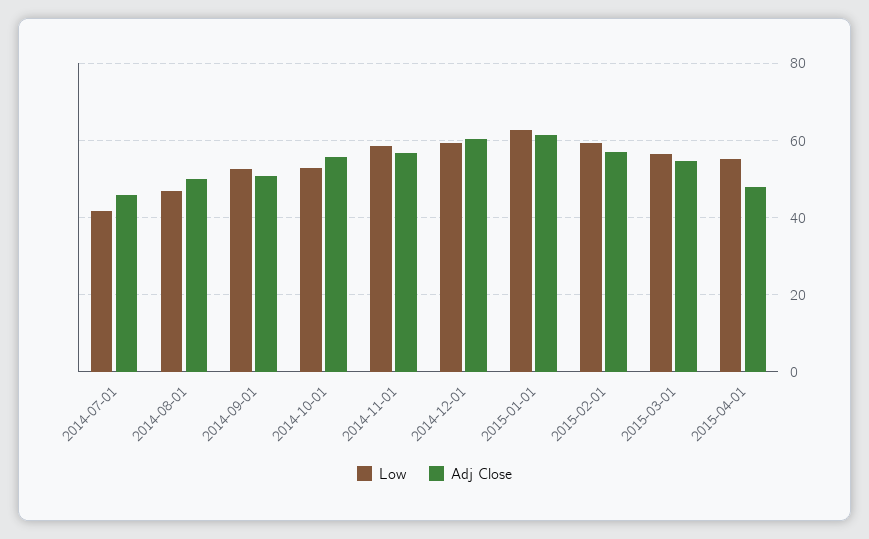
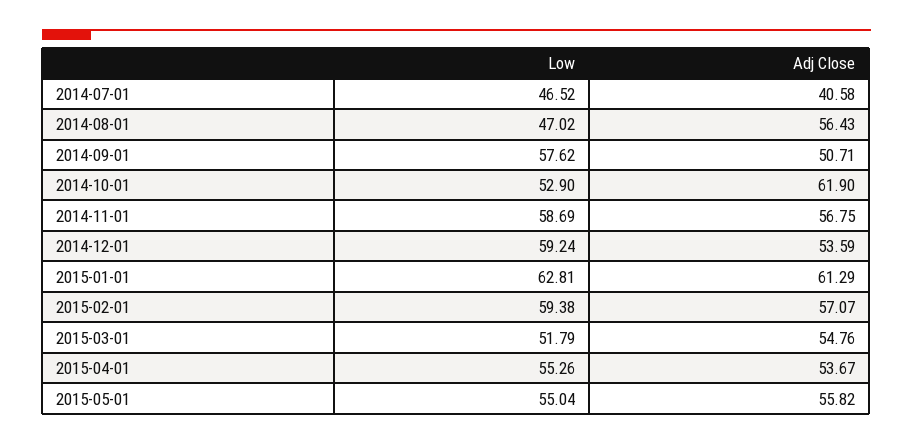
Low, 2014-07-01: 42 -> 46.52
Adj Close, 2014-07-01: 46 -> 40.58
Adj Close, 2014-08-01: 50 -> 56.43
Low, 2014-09-01: 52 -> 57.62
Adj Close, 2014-10-01: 56 -> 61.9
Adj Close, 2014-12-01: 60 -> 53.59
Low, 2015-03-01: 56 -> 51.79
Adj Close, 2015-04-01: 48 -> 53.67
Low, 2015-05-01: none -> 55.04
Adj Close, 2015-05-01: none -> 55.82

